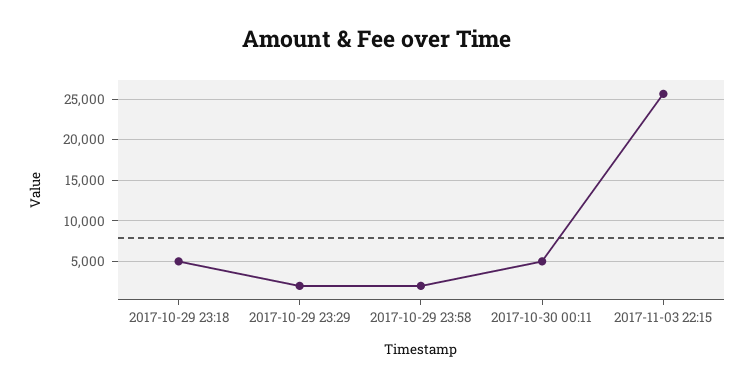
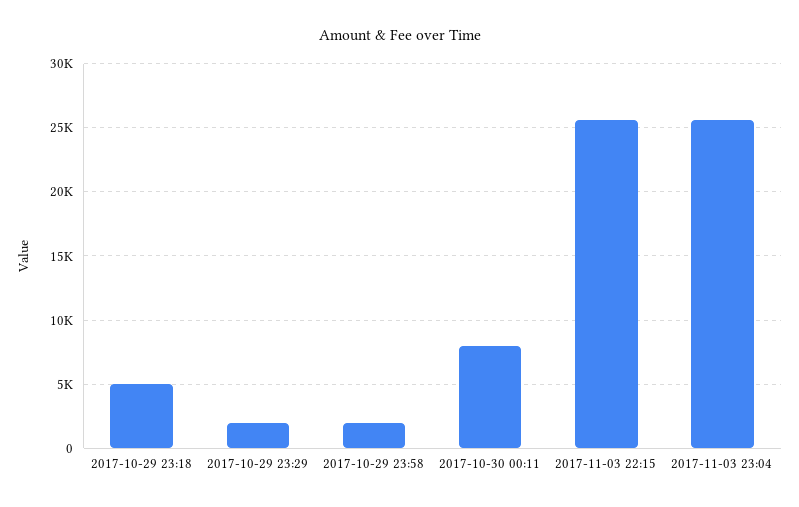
2017-10-30 00:11: 5000 -> 8000
2017-11-03 23:04: none -> 25500

